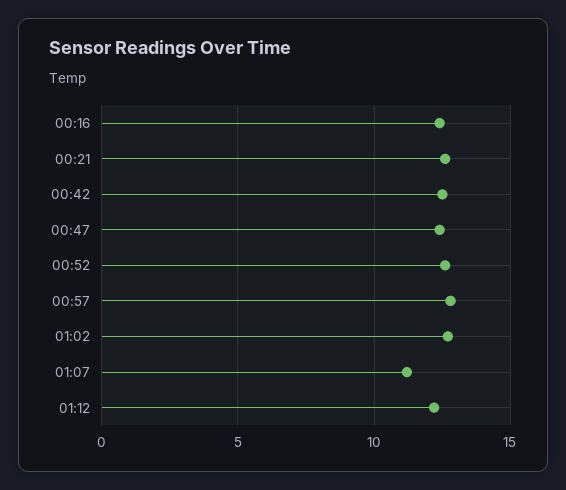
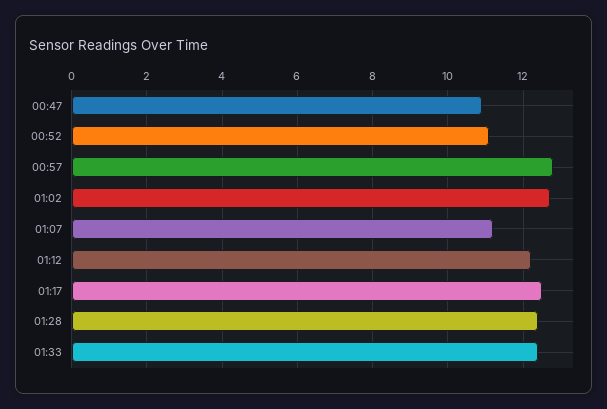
00:16: 12.5 -> none
00:21: 12.5 -> none
00:42: 12.5 -> none
00:47: 12.5 -> 11
00:52: 12.5 -> 11
01:17: none -> 12.5
01:28: none -> 12.5
01:33: none -> 12.5

